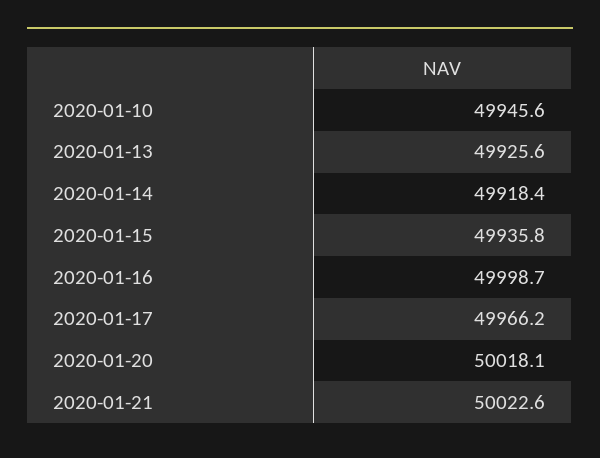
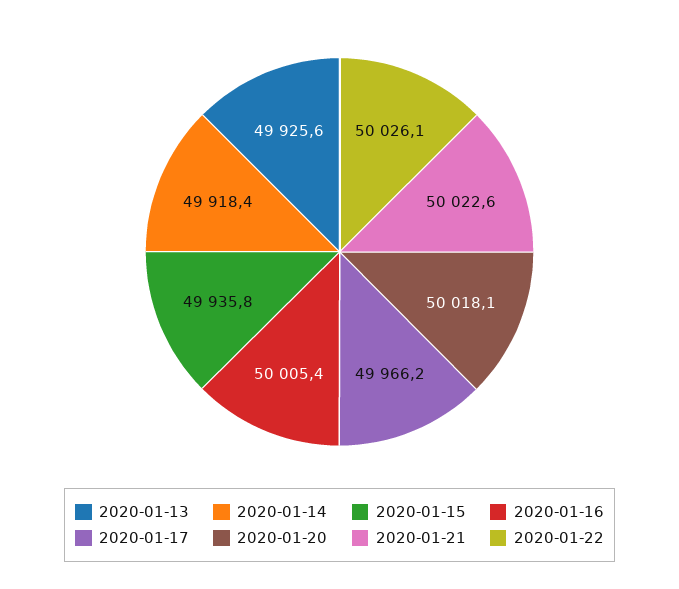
2020-01-10: 49945.6 -> none
2020-01-16: 49998.7 -> 50005.4
2020-01-22: none -> 50026.1

